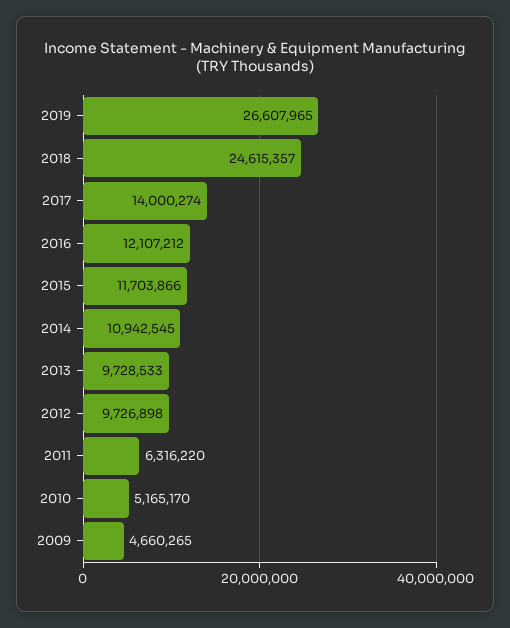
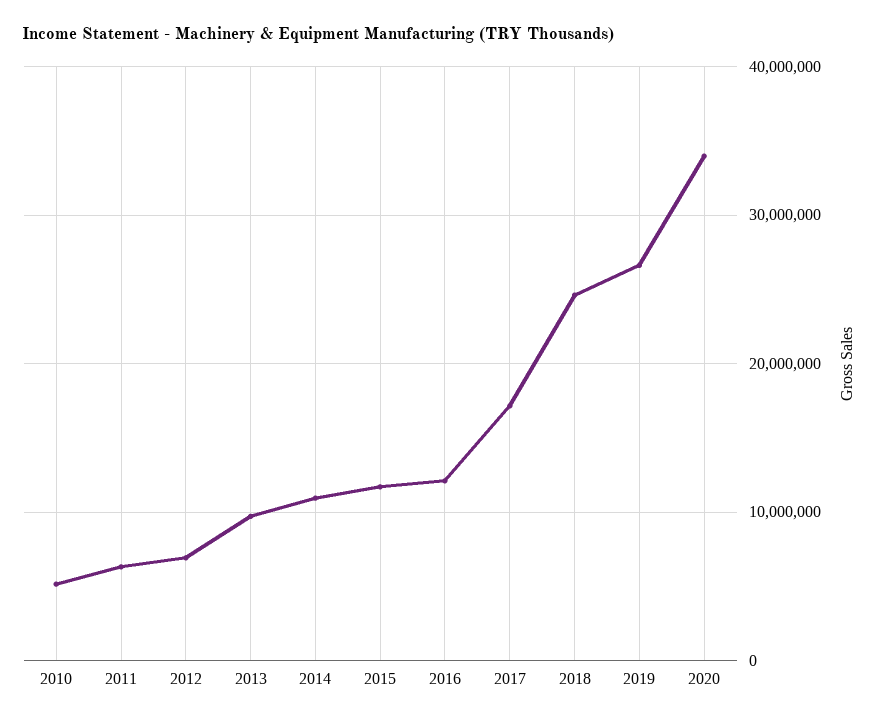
2017: 14000274 -> 17000000
2012: 9726898 -> 7000000
2009: 4660265 -> none
2020: none -> 34000000

